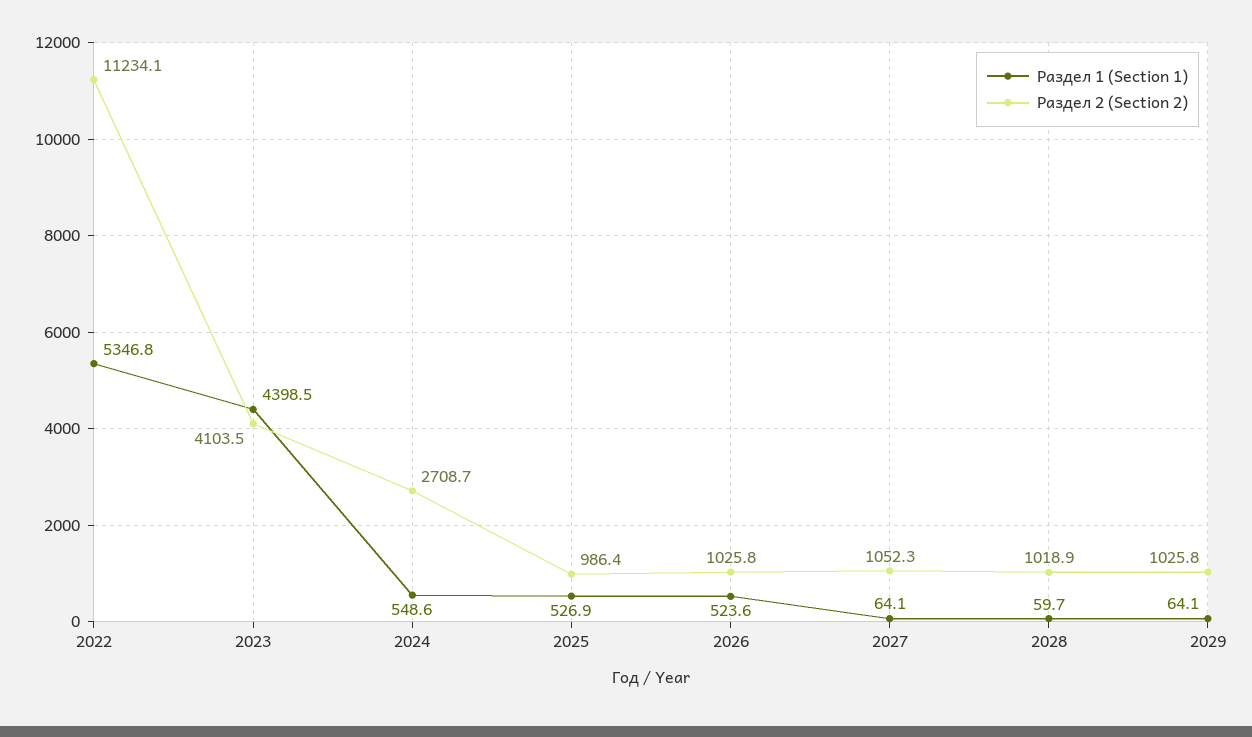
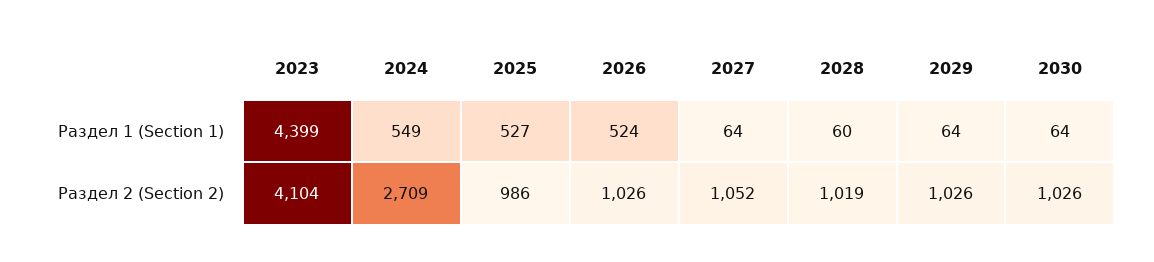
Раздел 1 (Section 1), 2022: 5346.8 -> none
Раздел 2 (Section 2), 2022: 11234.1 -> none
Раздел 1 (Section 1), 2030: none -> 64
Раздел 2 (Section 2), 2030: none -> 1026

